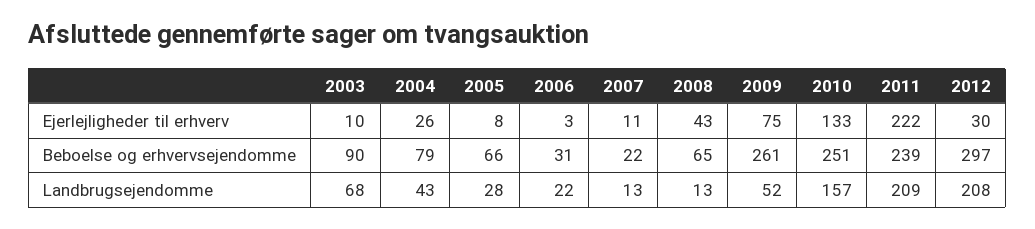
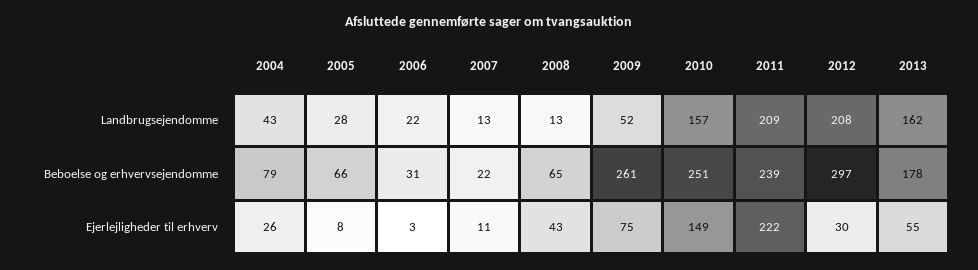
2003, Ejerlejligheder til erhverv: 10 -> none
2010, Ejerlejligheder til erhverv: 133 -> 149
2003, Beboelse og erhvervsejendomme: 90 -> none
2003, Landbrugsejendomme: 68 -> none
2013, Landbrugsejendomme: none -> 162
2013, Beboelse og erhvervsejendomme: none -> 178
2013, Ejerlejligheder til erhverv: none -> 55

